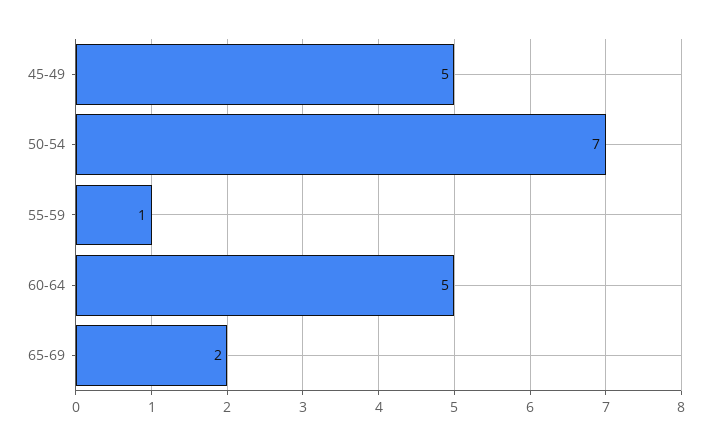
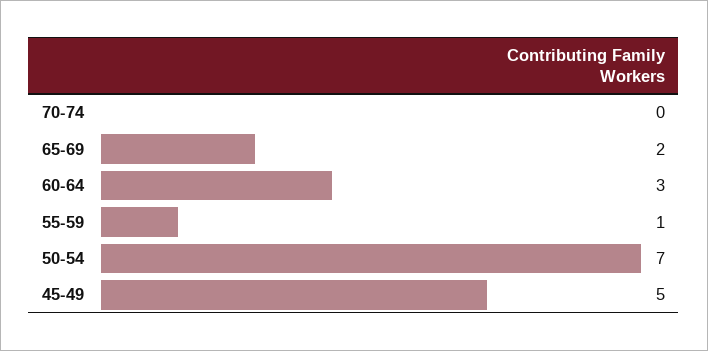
60-64: 5 -> 3
70-74: none -> 0

